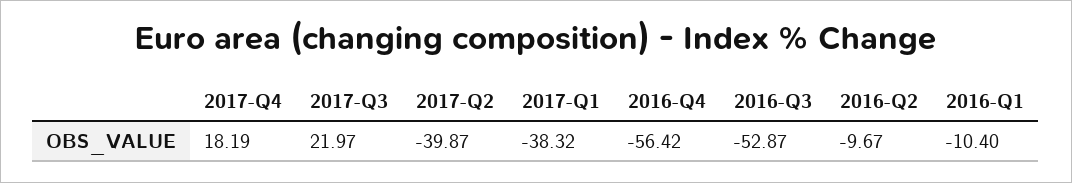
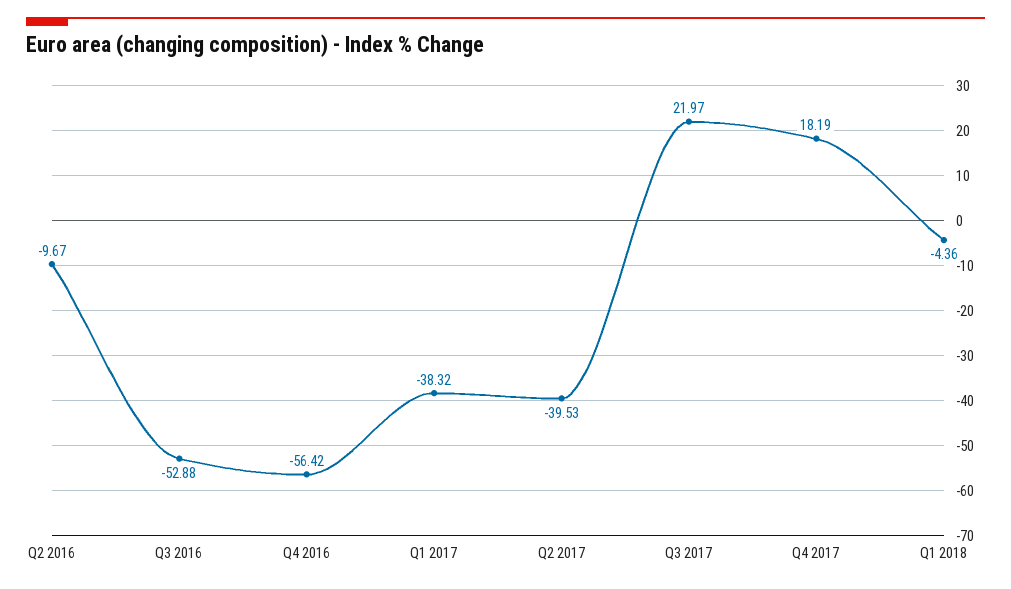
2017-Q2: -39.87 -> -39.53
2016-Q3: -52.87 -> -52.88
2016-Q1: -10.4 -> none
Q1 2018: none -> -4.36

